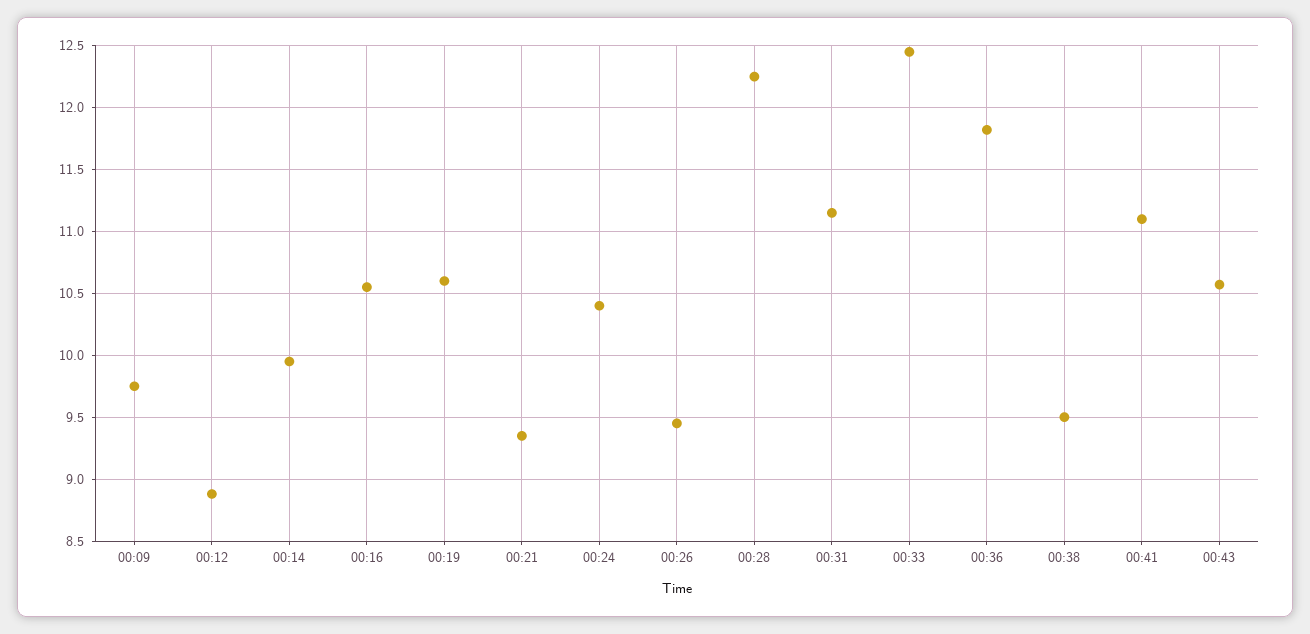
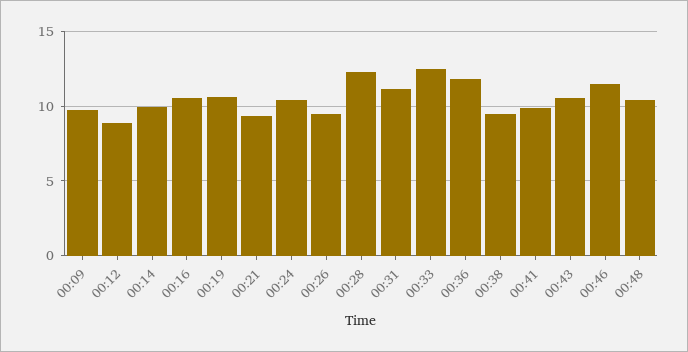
00:41: 11.1 -> 10
00:46: none -> 11.5
00:48: none -> 10.5

